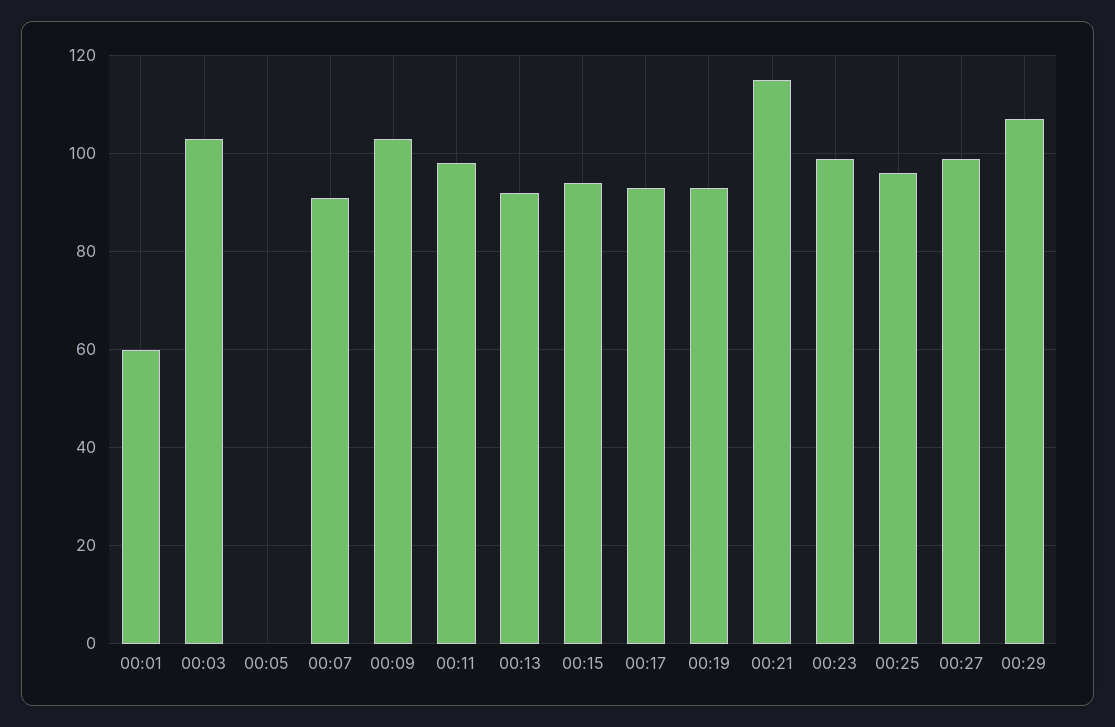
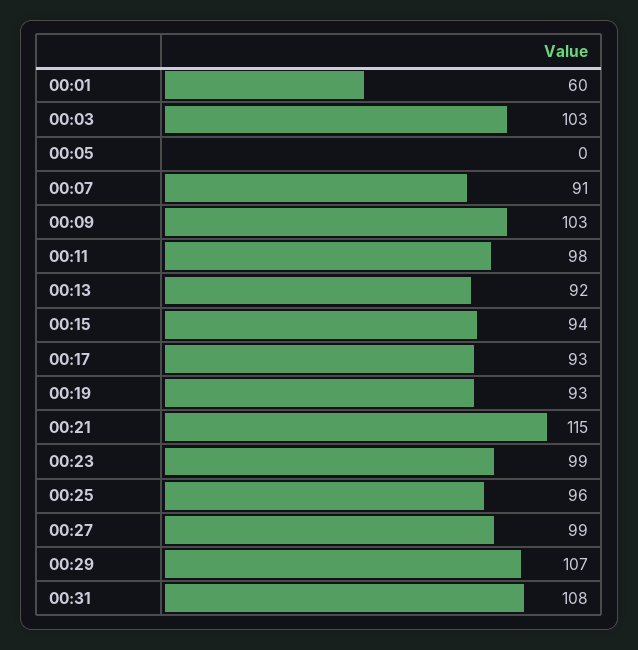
00:31: none -> 108

